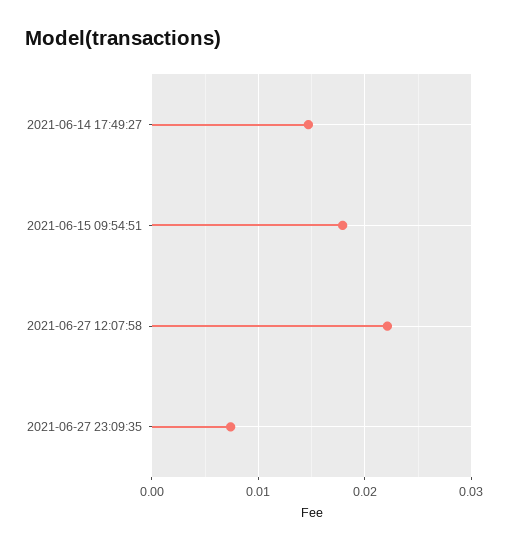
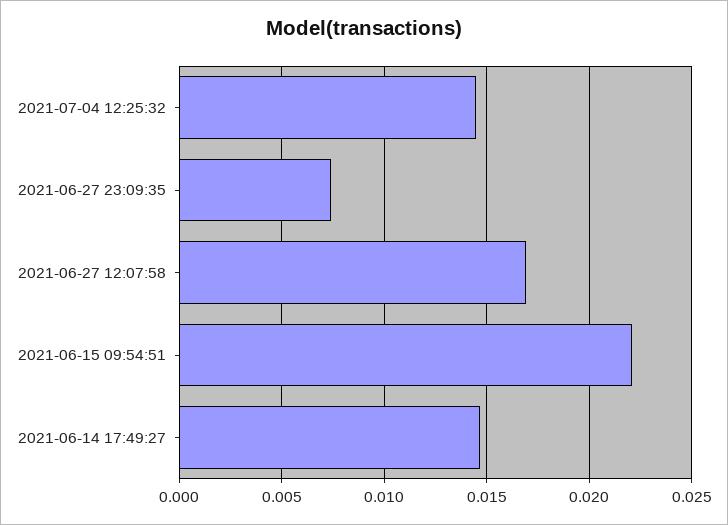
2021-06-15 09:54:51: 0.018 -> 0.022
2021-06-27 12:07:58: 0.022 -> 0.017
2021-07-04 12:25:32: none -> 0.0145

